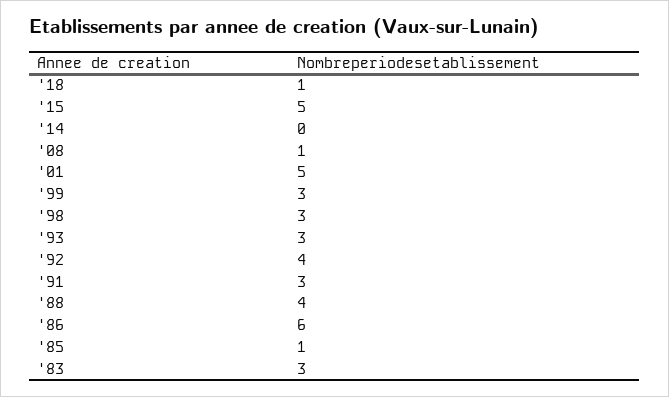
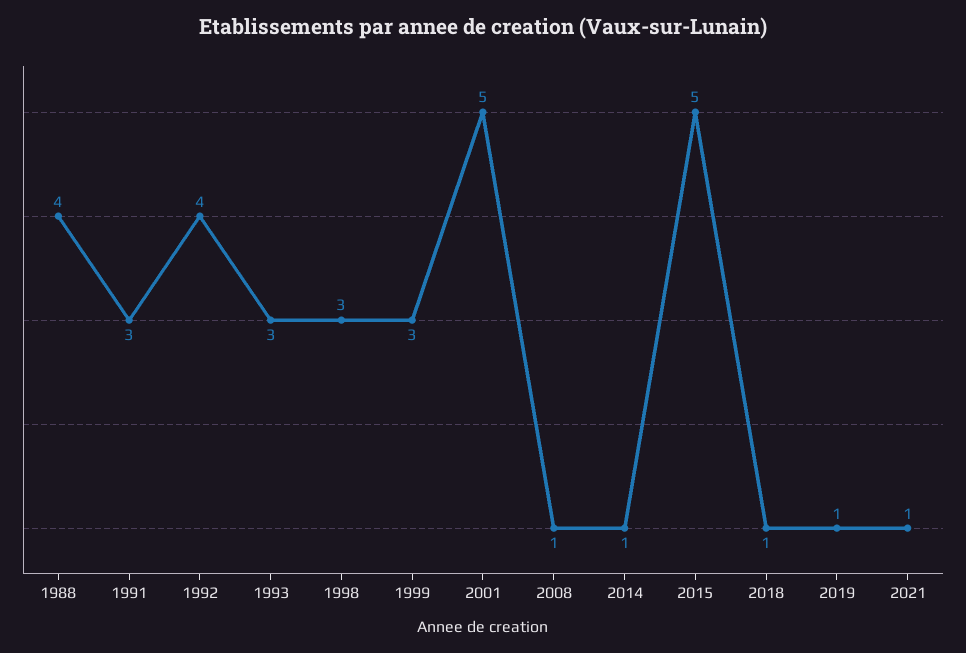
'14: 0 -> 1
'86: 6 -> none
'85: 1 -> none
'83: 3 -> none
2019: none -> 1
2021: none -> 1

